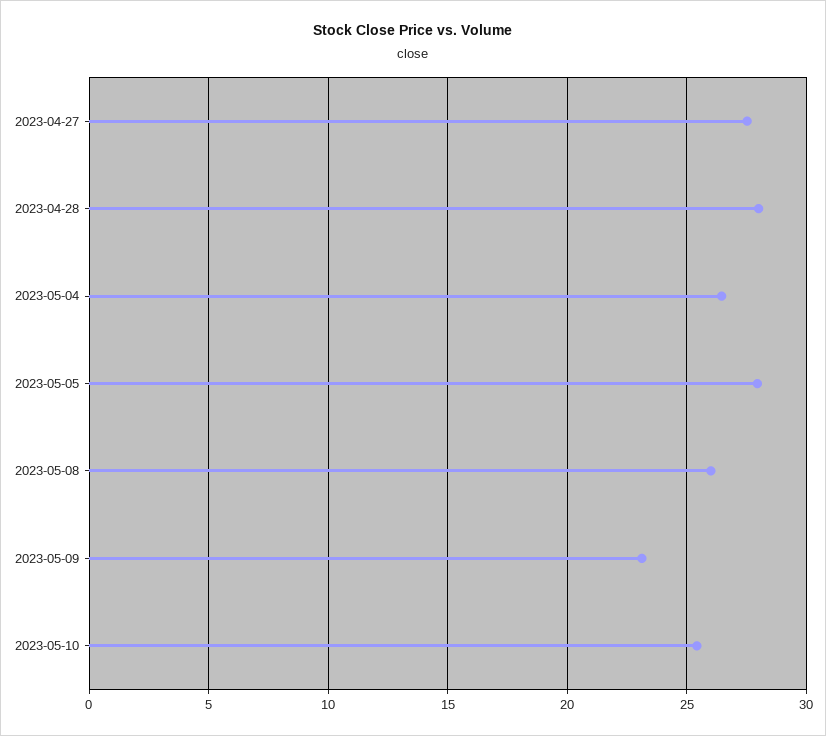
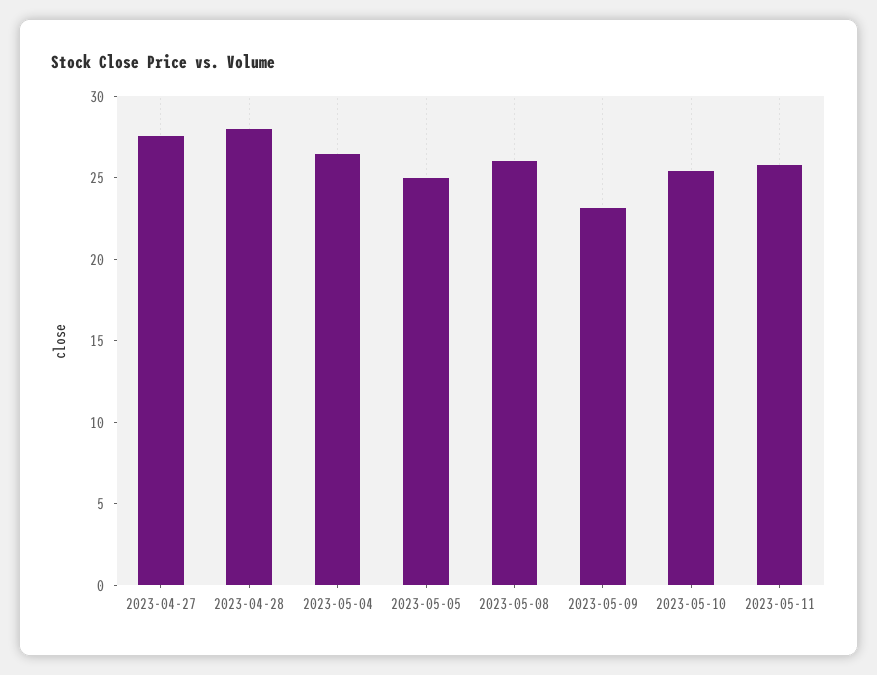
2023-05-05: 28 -> 25
2023-05-11: none -> 26

